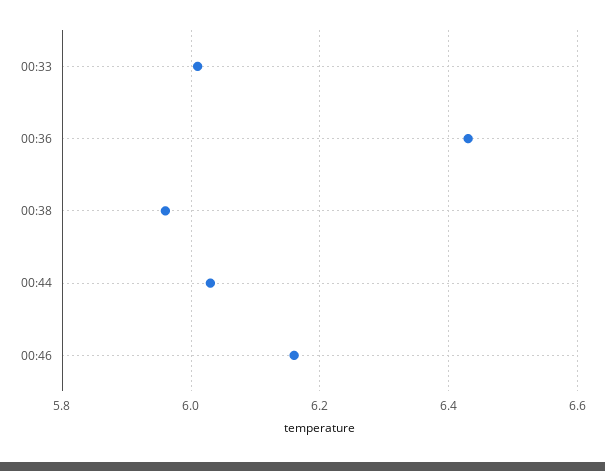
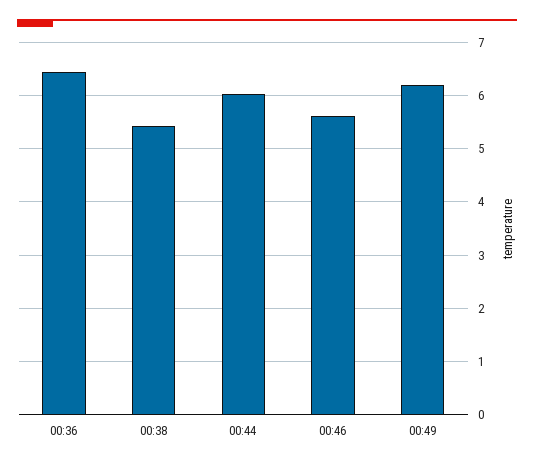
00:33: 6 -> none
00:38: 5.95 -> 5.4
00:46: 6.15 -> 5.6
00:49: none -> 6.2

